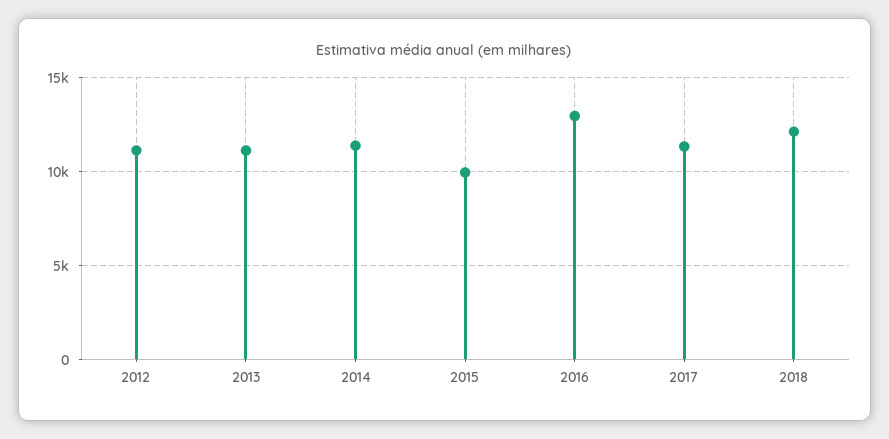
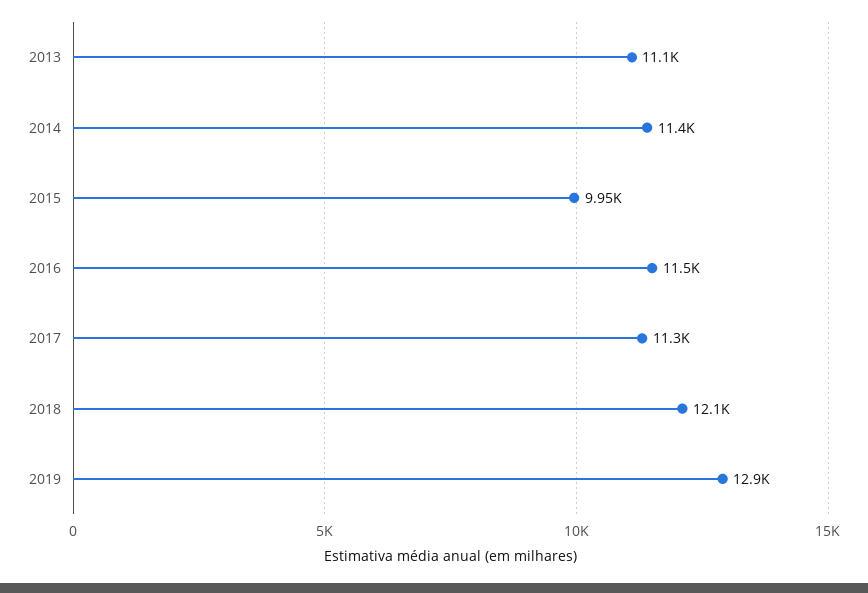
2012: 11000 -> none
2016: 13000 -> 11500
2019: none -> 12900

